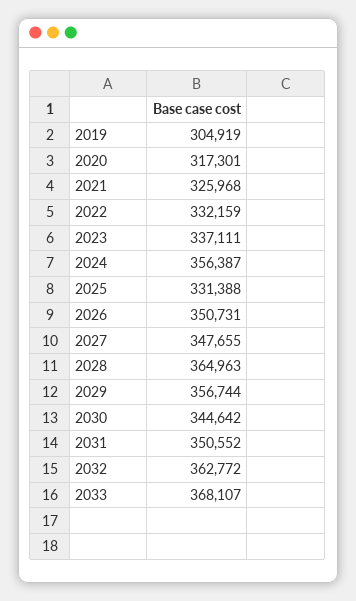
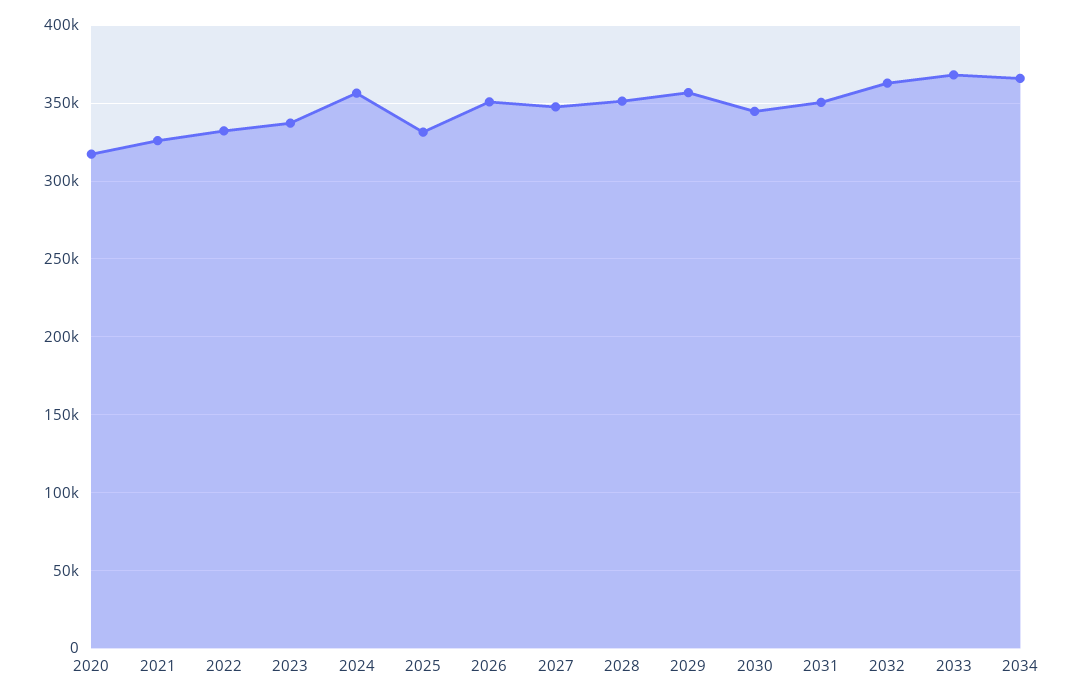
2019: 304919 -> none
2028: 364963 -> 350000
2034: none -> 365000

